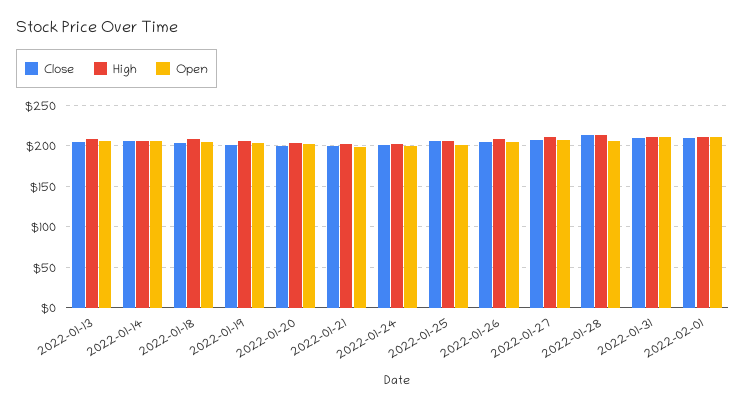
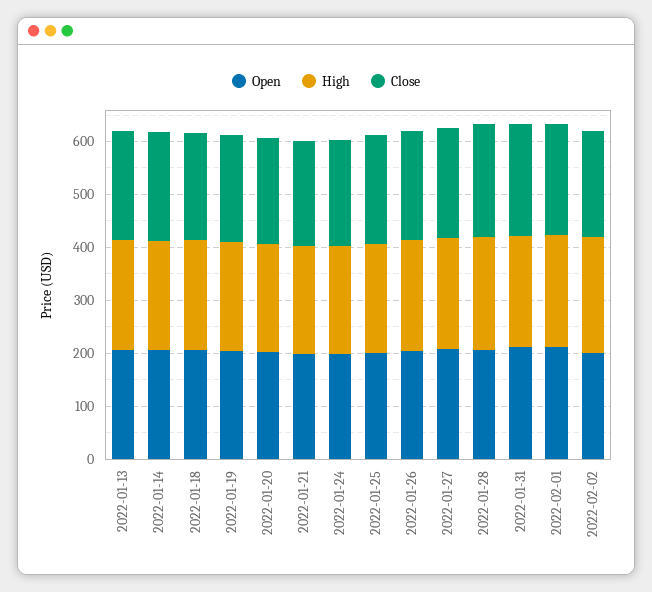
Open, 2022-02-02: none -> 200
High, 2022-02-02: none -> 220
Close, 2022-02-02: none -> 200

